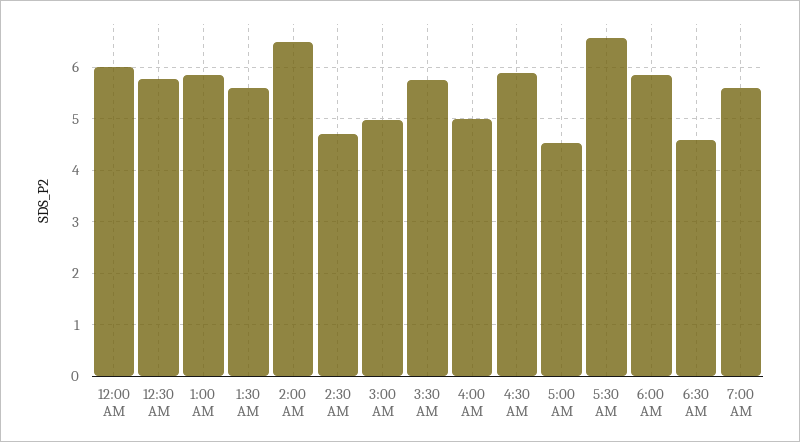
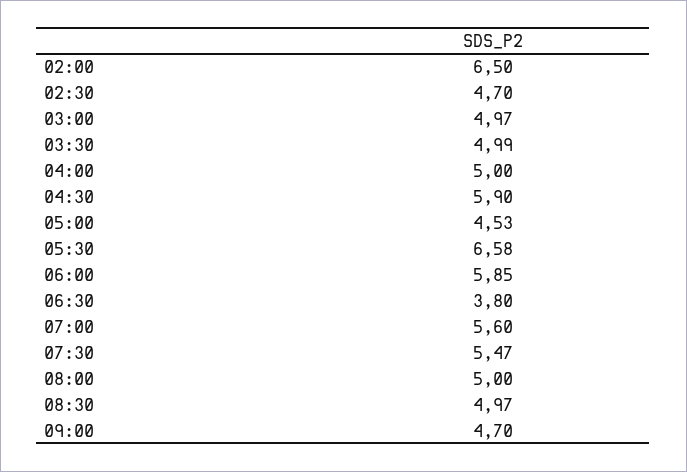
12:00 AM: 6 -> none
12:30 AM: 5.8 -> none
1:00 AM: 5.8 -> none
1:30 AM: 5.6 -> none
3:30 AM: 5.8 -> 4.99
6:30 AM: 4.6 -> 3.8
07:30: none -> 5.47
08:00: none -> 5
08:30: none -> 4.97
09:00: none -> 4.7

